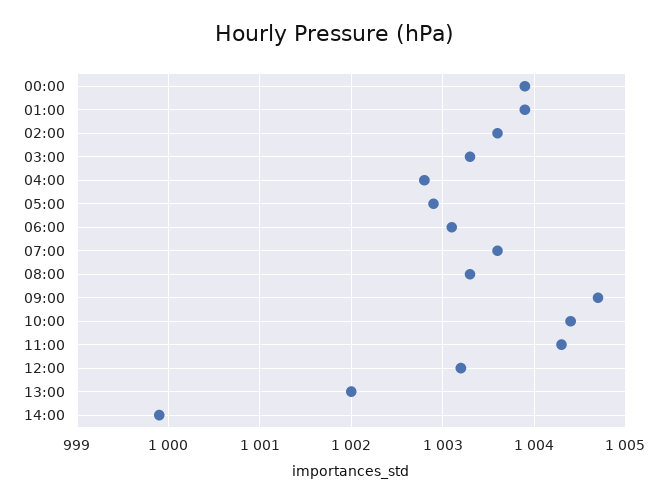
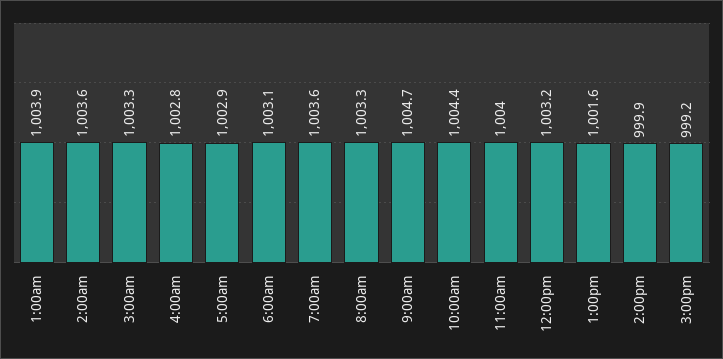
00:00: 1003.9 -> none
11:00: 1004.3 -> 1004
13:00: 1002 -> 1001.6
3:00pm: none -> 999.2

